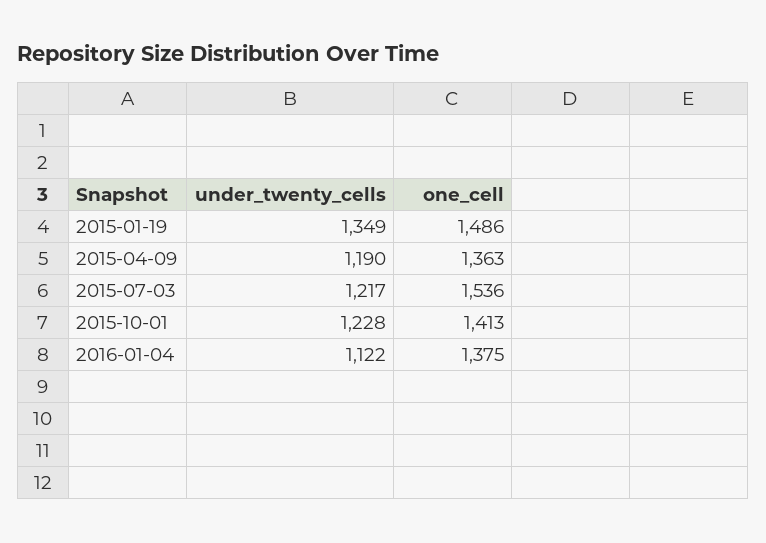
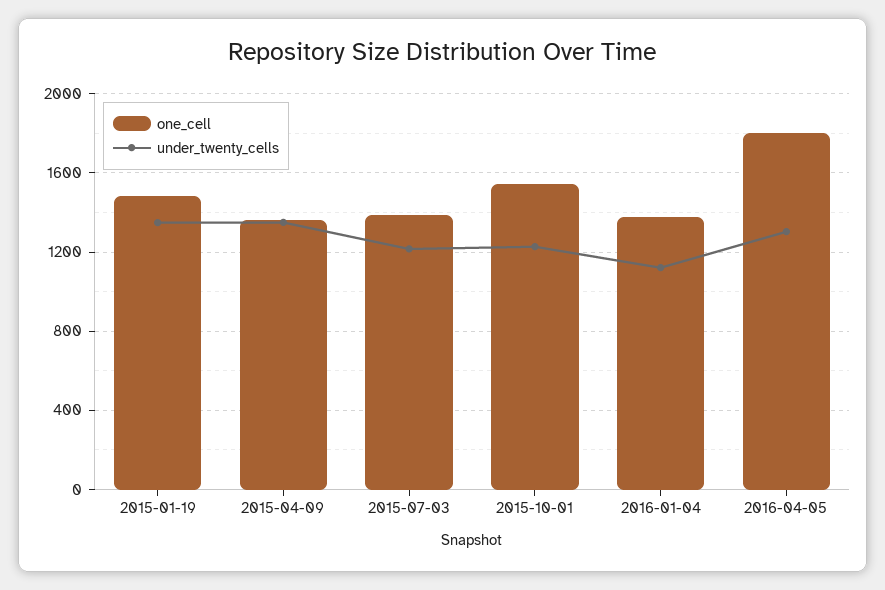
under_twenty_cells, 2015-04-09: 1190 -> 1350
one_cell, 2015-07-03: 1536 -> 1400
one_cell, 2015-10-01: 1413 -> 1550
one_cell, 2016-04-05: none -> 1800
under_twenty_cells, 2016-04-05: none -> 1300

